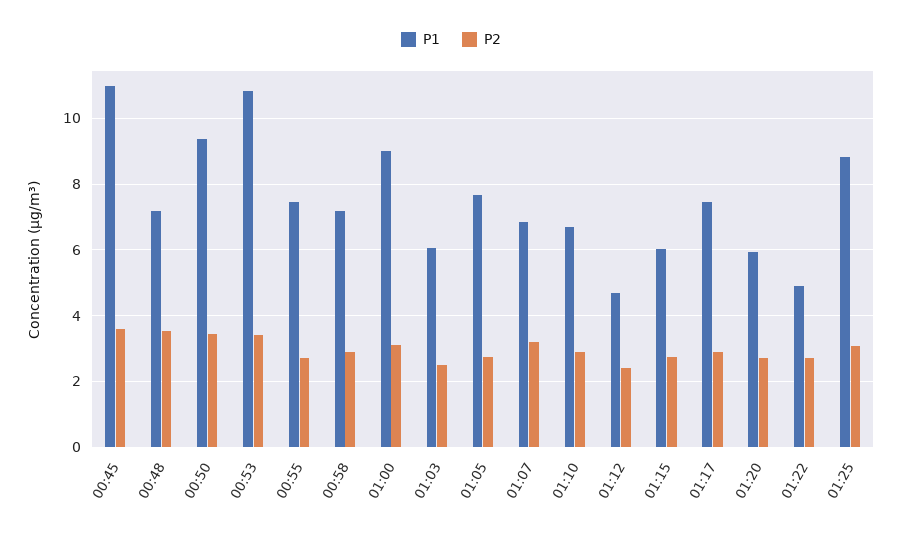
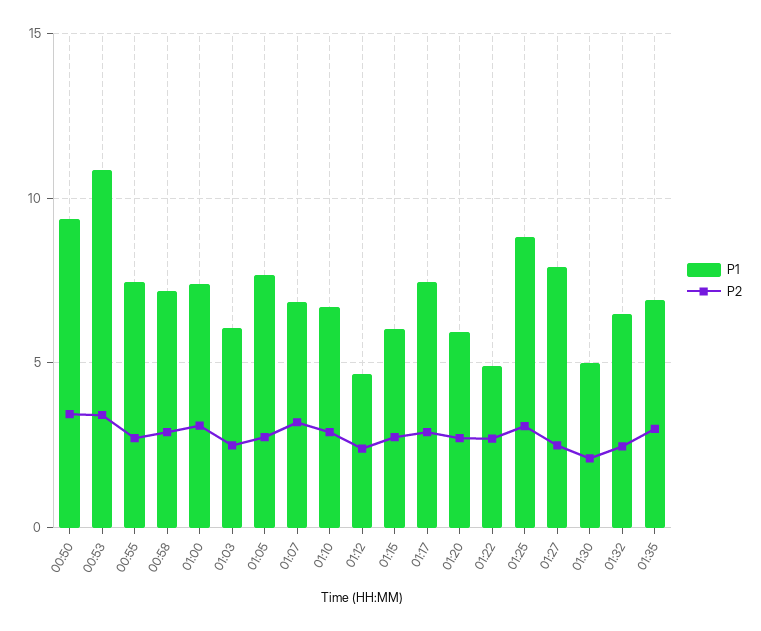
P1, 00:45: 11 -> none
P2, 00:45: 3.6 -> none
P1, 00:48: 7.2 -> none
P2, 00:48: 3.6 -> none
P1, 01:00: 9 -> 7.5
P1, 01:27: none -> 8
P2, 01:27: none -> 2.5
P1, 01:30: none -> 5
P2, 01:30: none -> 2
P1, 01:32: none -> 6.5
P2, 01:32: none -> 2.5
P1, 01:35: none -> 7
P2, 01:35: none -> 3

